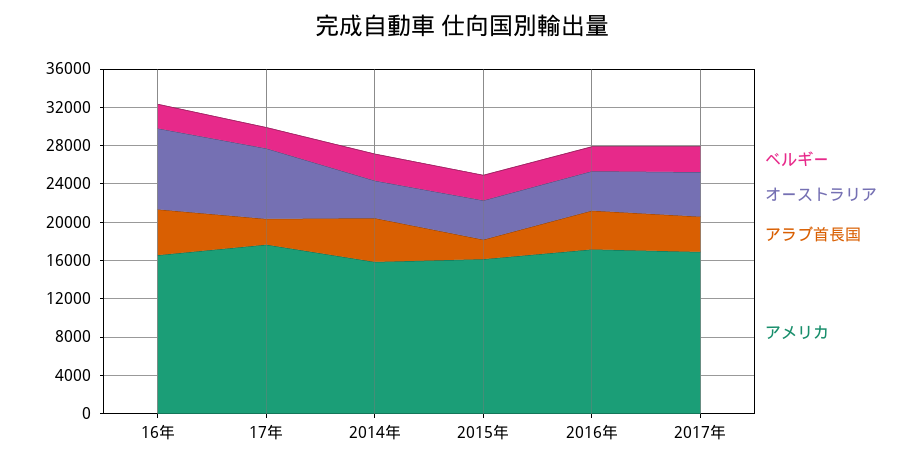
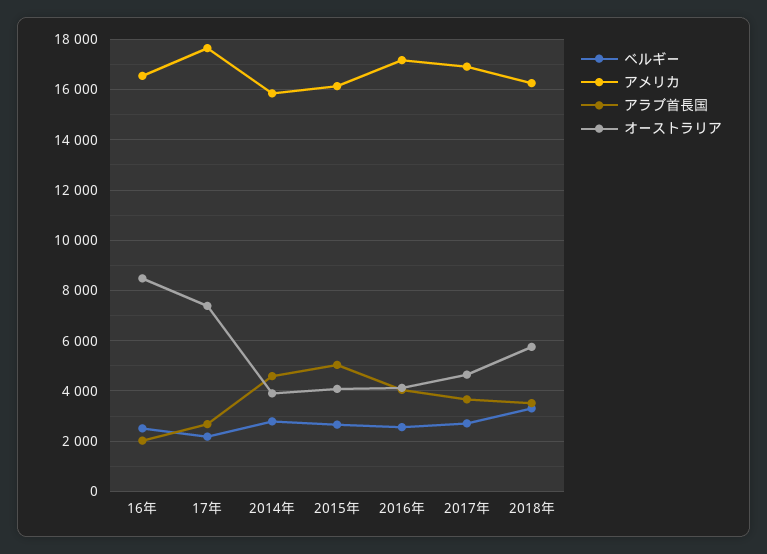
アラブ首長国, 16年: 5000 -> 2000
アラブ首長国, 2015年: 2000 -> 5000
ベルギー, 2018年: none -> 3250
アメリカ, 2018年: none -> 16250
アラブ首長国, 2018年: none -> 3500
オーストラリア, 2018年: none -> 5750

